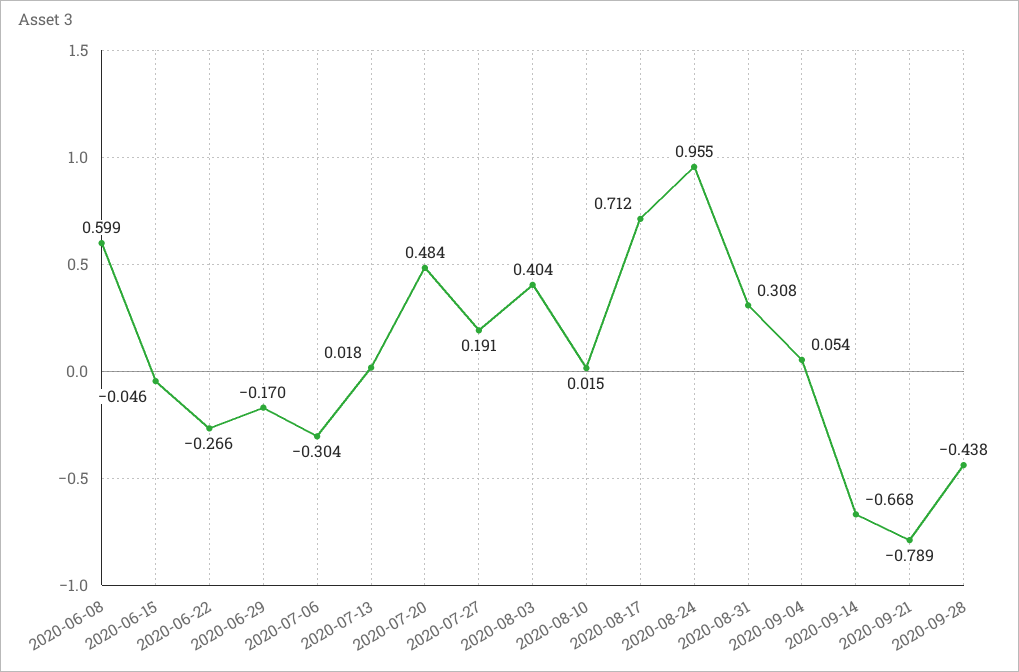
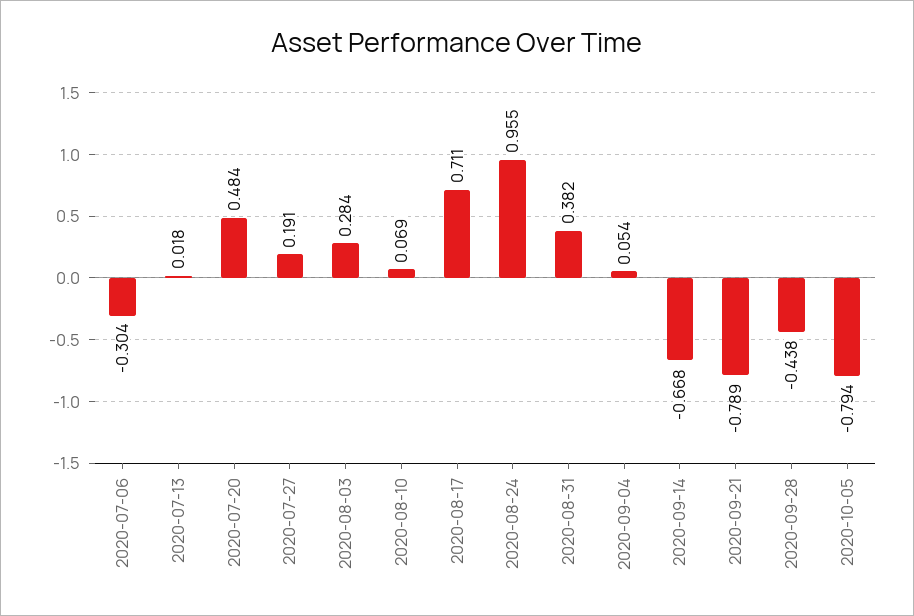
2020-06-08: 0.599 -> none
2020-06-15: -0.046 -> none
2020-06-22: -0.266 -> none
2020-06-29: -0.17 -> none
2020-08-03: 0.404 -> 0.284
2020-08-10: 0.015 -> 0.069
2020-08-17: 0.712 -> 0.711
2020-08-31: 0.308 -> 0.382
2020-10-05: none -> -0.794

